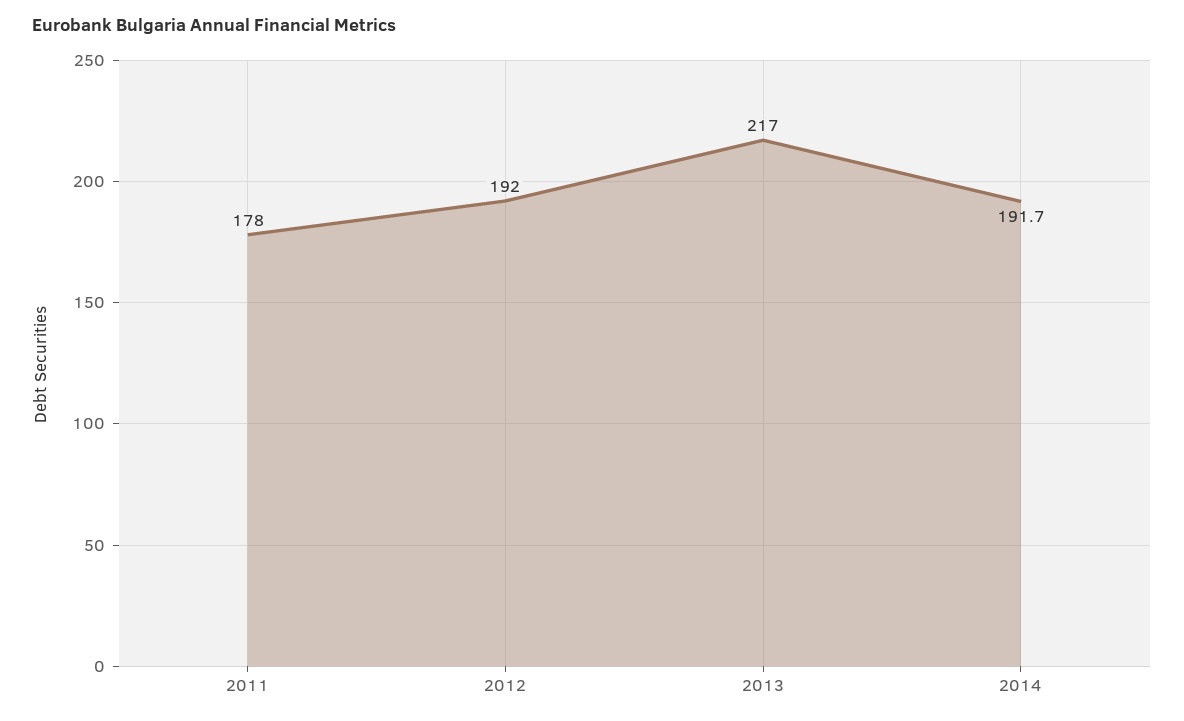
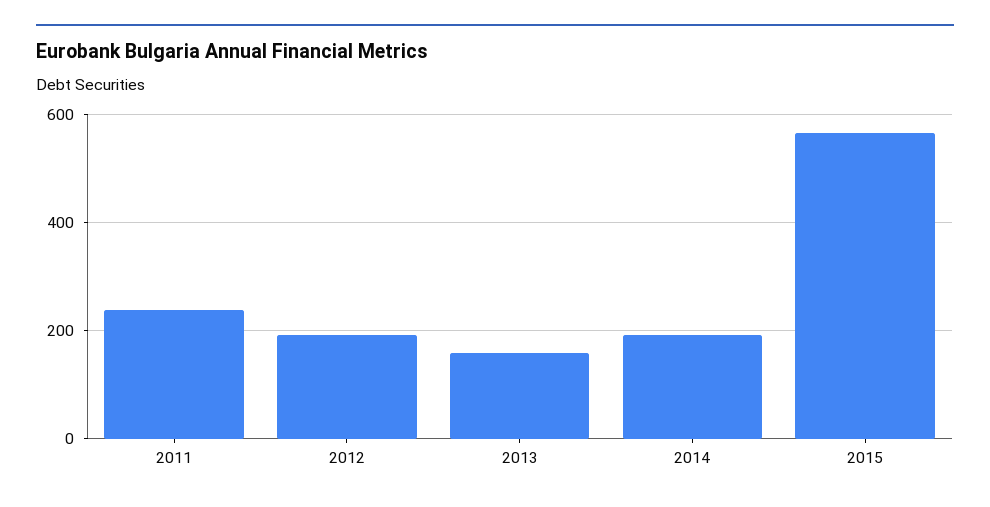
2011: 178 -> 240
2013: 217 -> 160
2015: none -> 560

